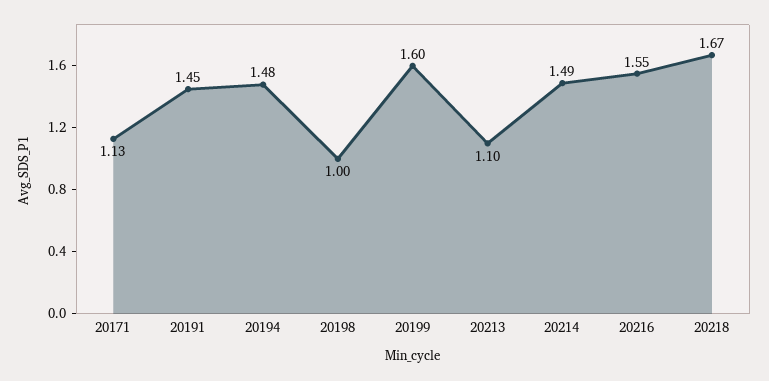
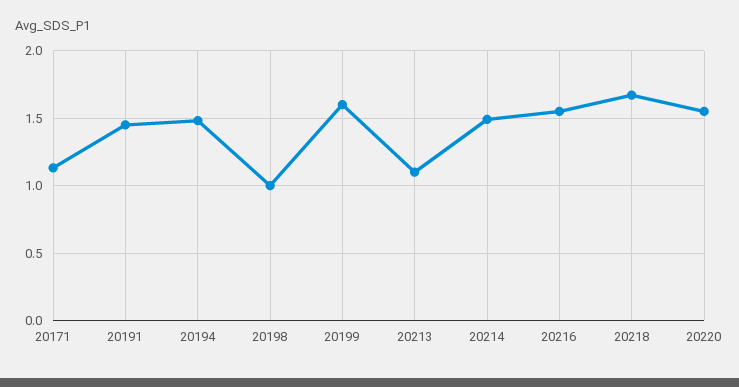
20220: none -> 1.55

